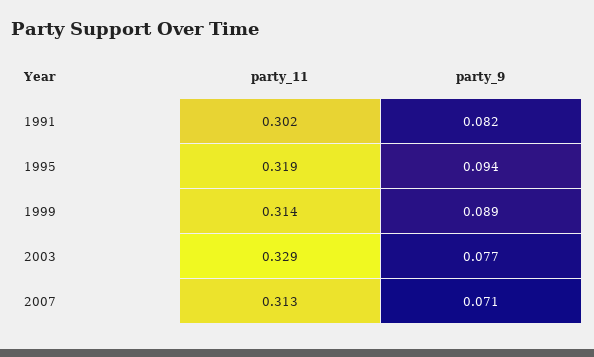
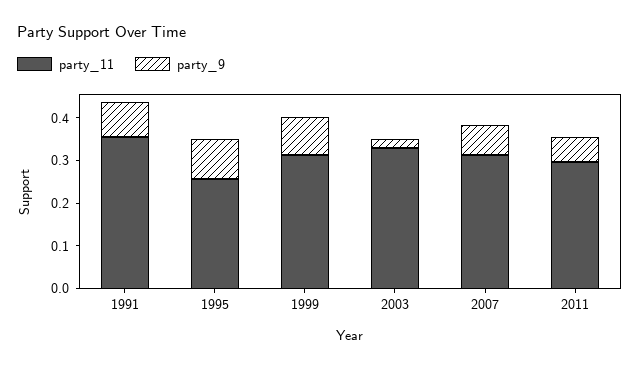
party_11, 1991: 0.302 -> 0.36
party_11, 1995: 0.319 -> 0.26
party_9, 2003: 0.077 -> 0.02
party_11, 2011: none -> 0.3
party_9, 2011: none -> 0.06

